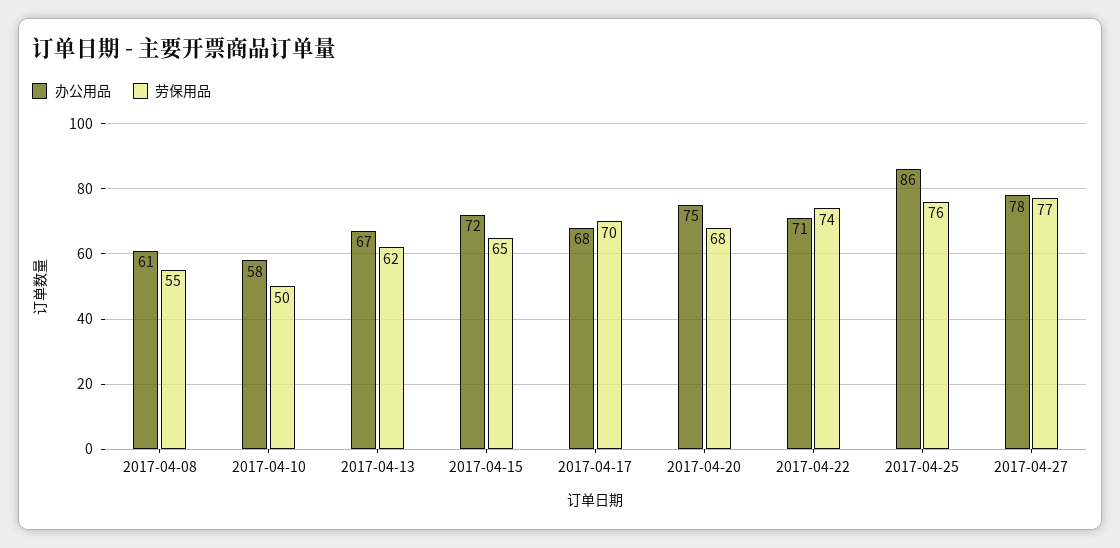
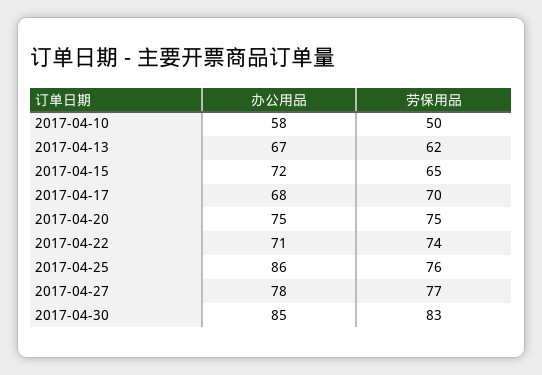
办公用品, 2017-04-08: 61 -> none
劳保用品, 2017-04-08: 55 -> none
劳保用品, 2017-04-20: 68 -> 75
办公用品, 2017-04-30: none -> 85
劳保用品, 2017-04-30: none -> 83

